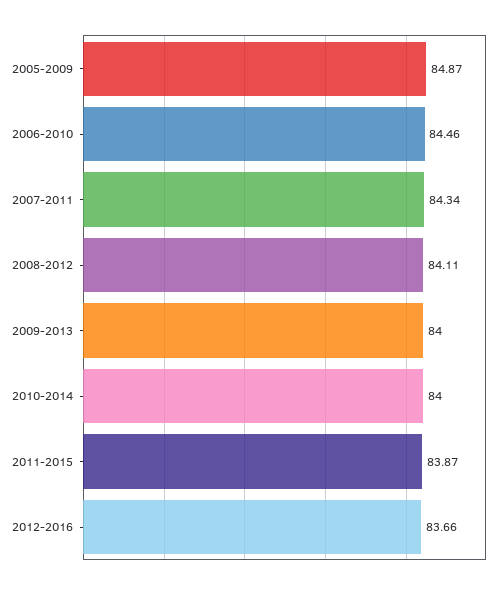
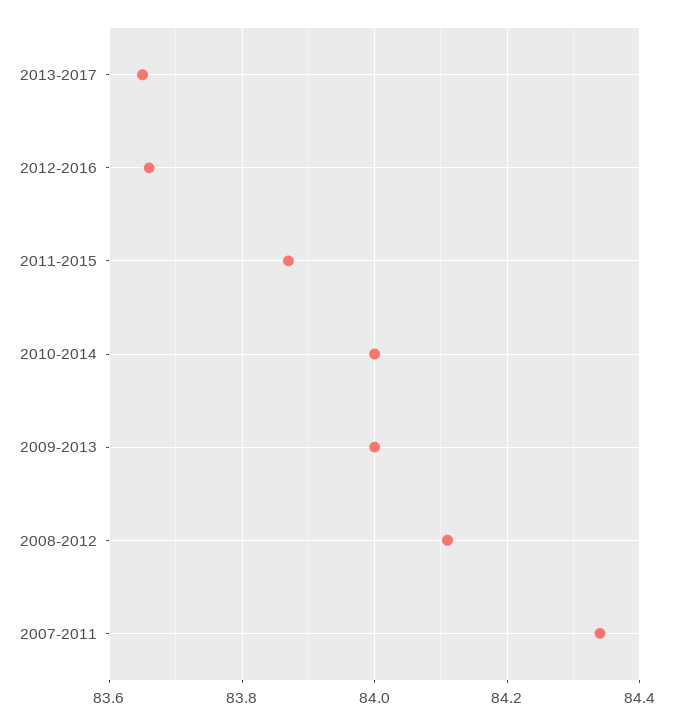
2005-2009: 84.87 -> none
2006-2010: 84.46 -> none
2013-2017: none -> 83.65

